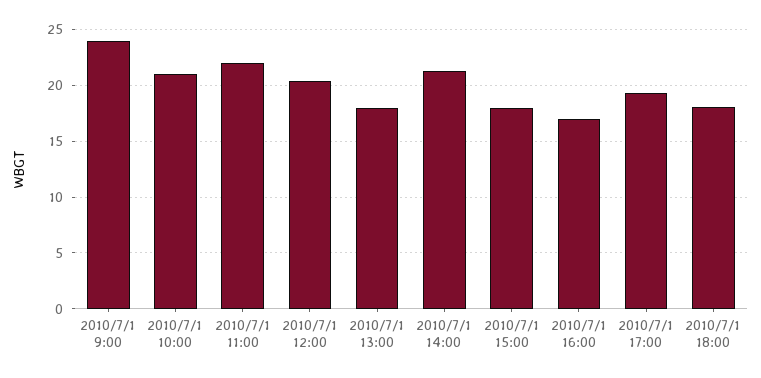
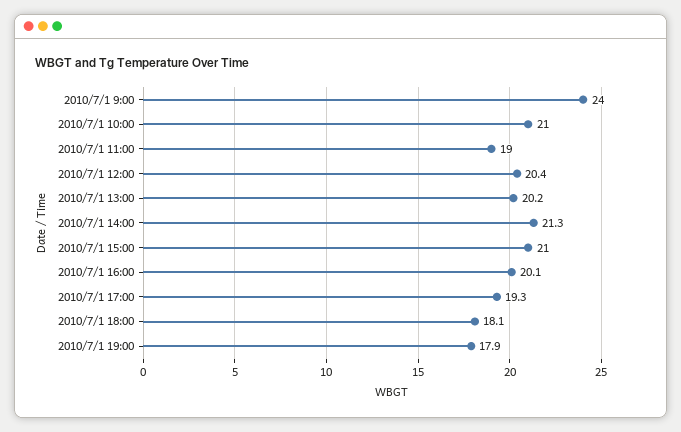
2010/7/1 11:00: 22 -> 19
2010/7/1 13:00: 18 -> 20.2
2010/7/1 15:00: 18 -> 21
2010/7/1 16:00: 17 -> 20.1
2010/7/1 19:00: none -> 17.9

